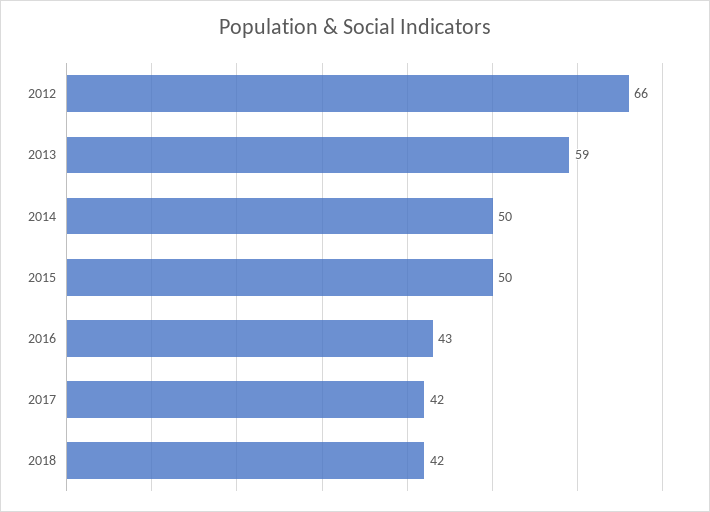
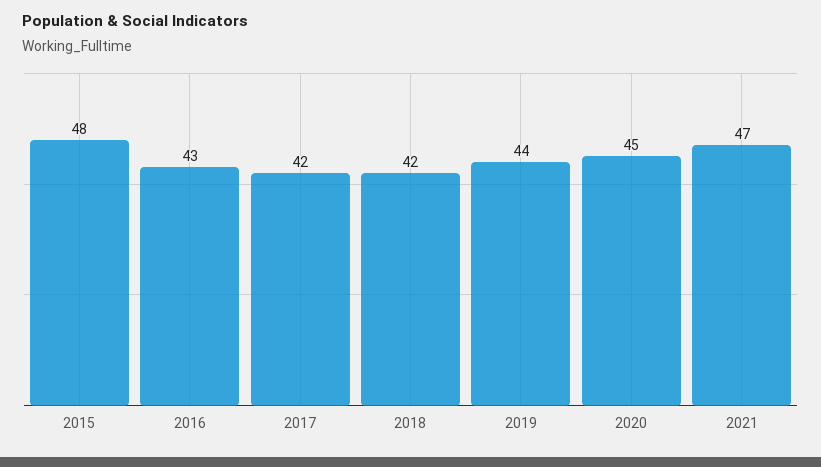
2012: 66 -> none
2013: 59 -> none
2014: 50 -> none
2015: 50 -> 48
2019: none -> 44
2020: none -> 45
2021: none -> 47

